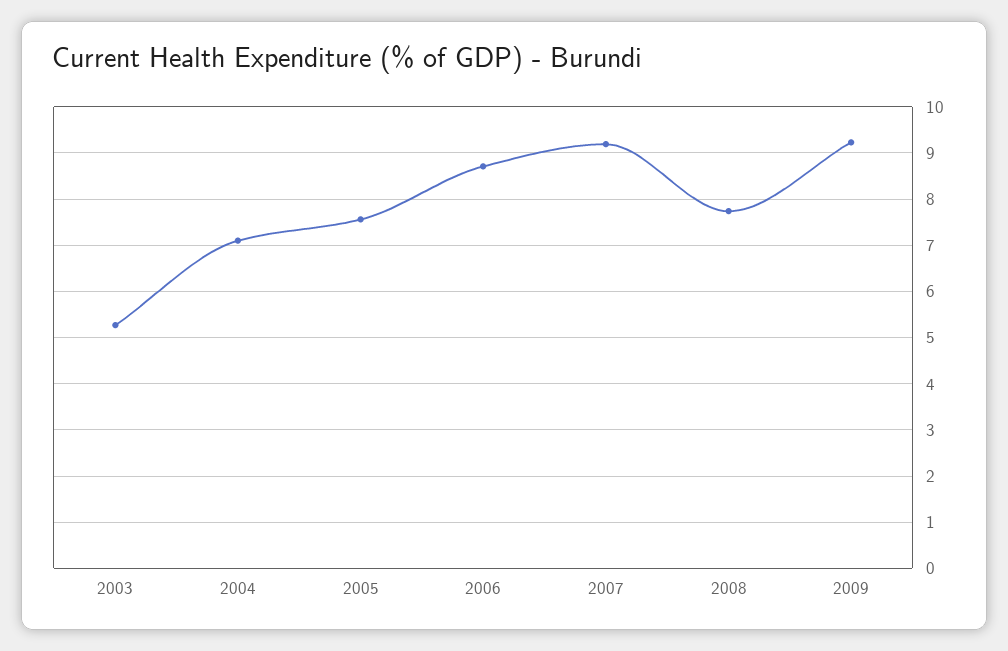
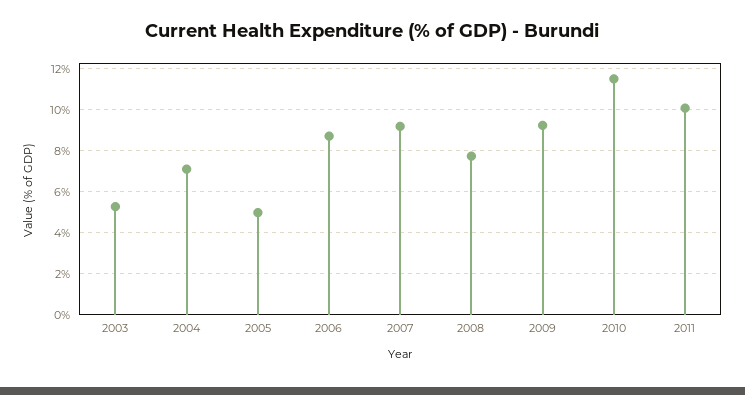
2005: 7.6 -> 5
2010: none -> 11.5
2011: none -> 10

